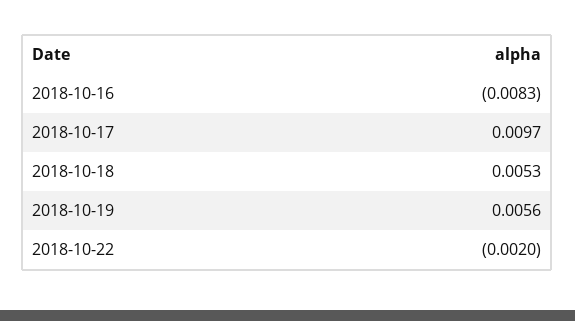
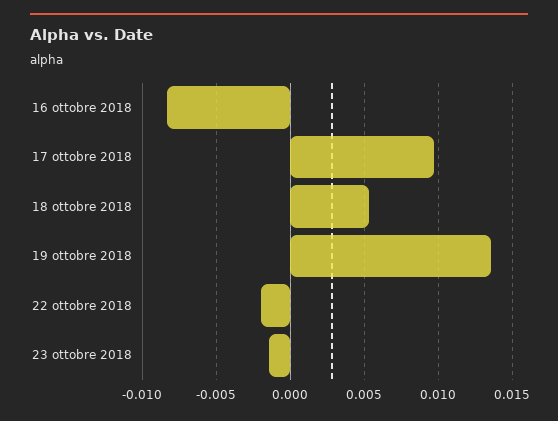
2018-10-19: 0.0056 -> 0.0135
23 ottobre 2018: none -> -0.0015

